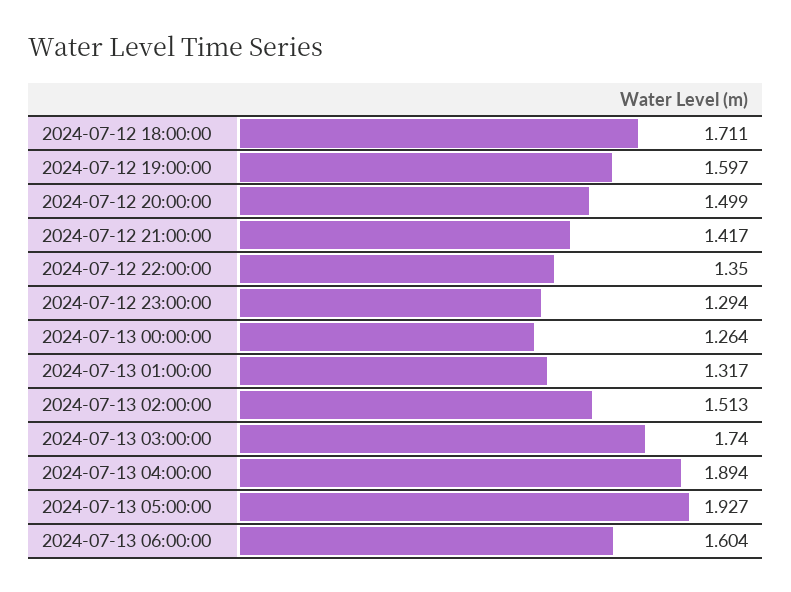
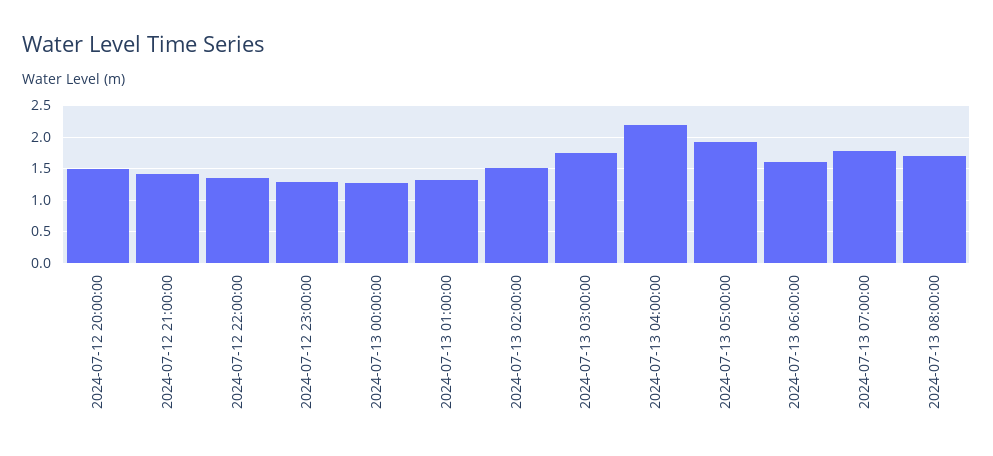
2024-07-12 18:00:00: 1.711 -> none
2024-07-12 19:00:00: 1.597 -> none
2024-07-13 04:00:00: 1.894 -> 2.2
2024-07-13 07:00:00: none -> 1.8
2024-07-13 08:00:00: none -> 1.7

